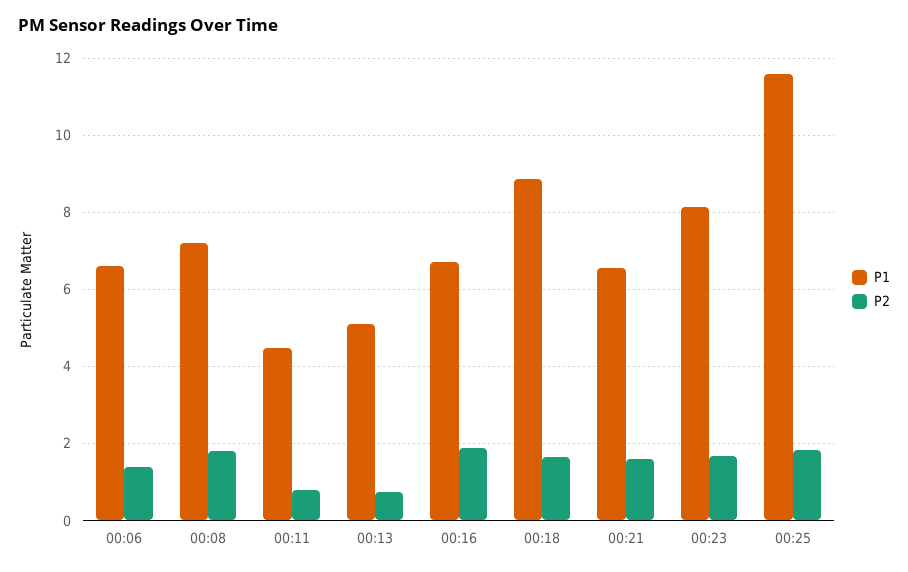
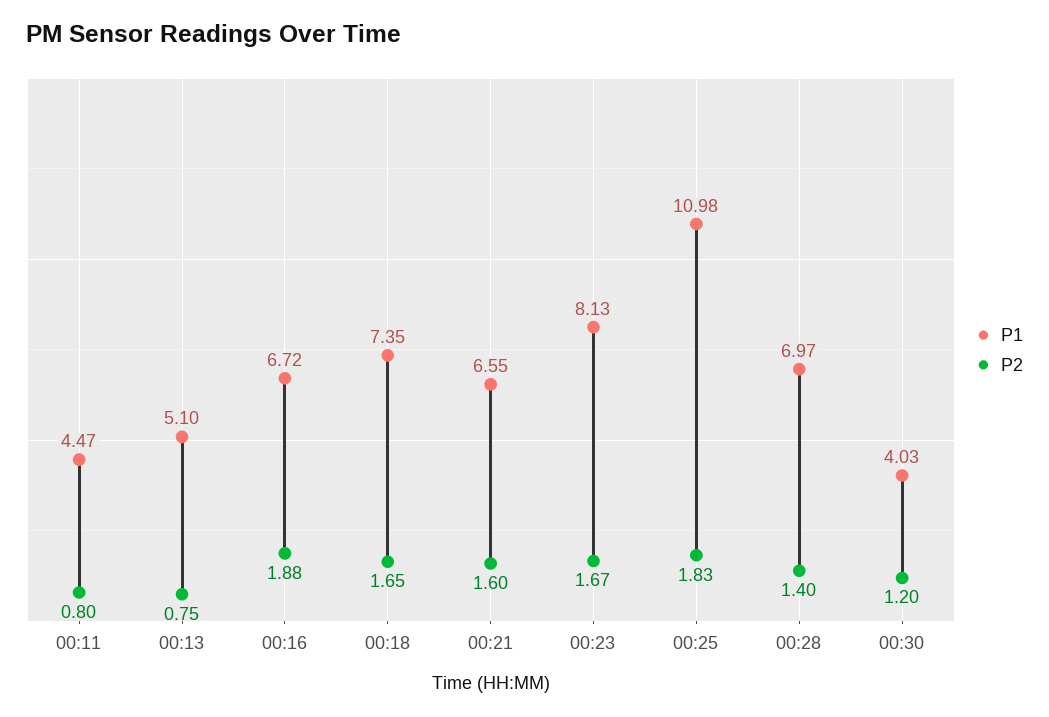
P1, 00:06: 6.6 -> none
P2, 00:06: 1.4 -> none
P1, 00:08: 7.2 -> none
P2, 00:08: 1.8 -> none
P1, 00:18: 8.8 -> 7.35
P1, 00:25: 11.6 -> 10.98
P1, 00:28: none -> 6.97
P2, 00:28: none -> 1.4
P1, 00:30: none -> 4.03
P2, 00:30: none -> 1.2

